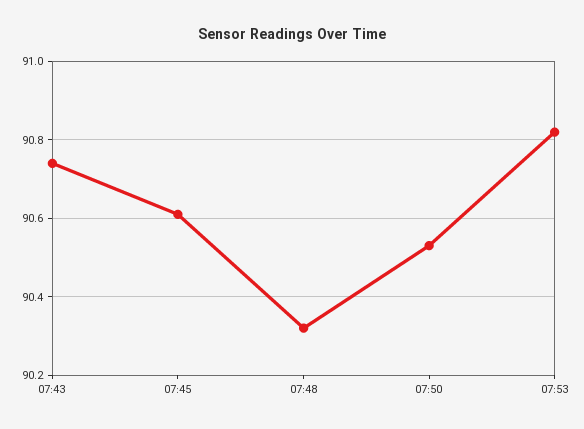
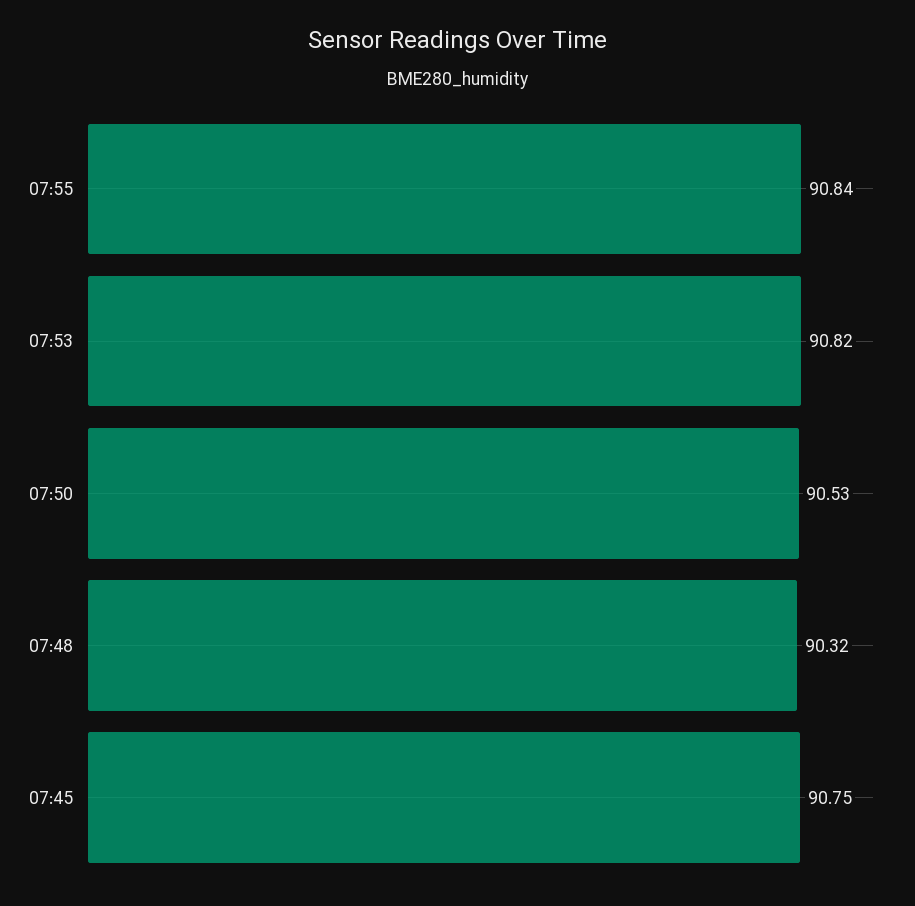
07:43: 90.75 -> none
07:45: 90.6 -> 90.75
07:55: none -> 90.84

